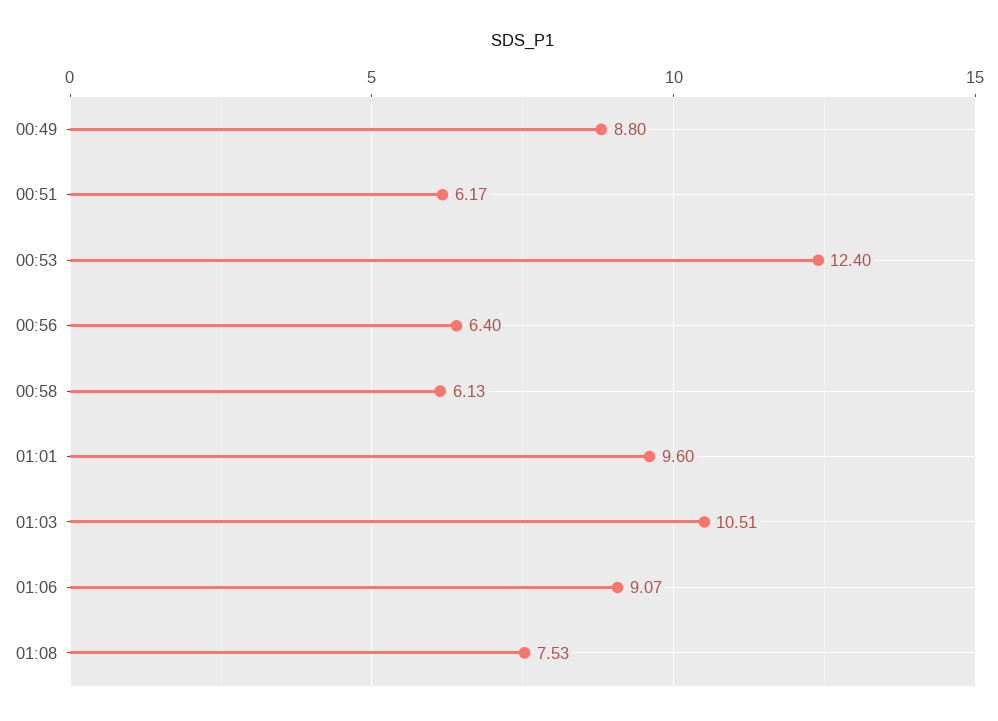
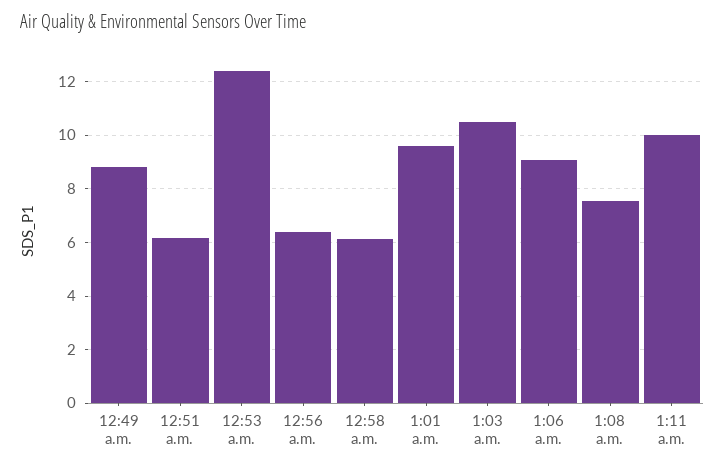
1:11 a.m.: none -> 10

